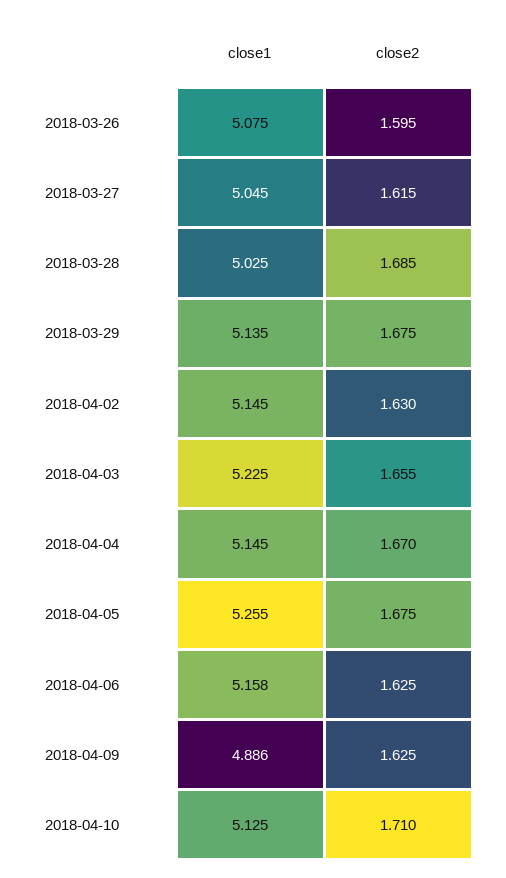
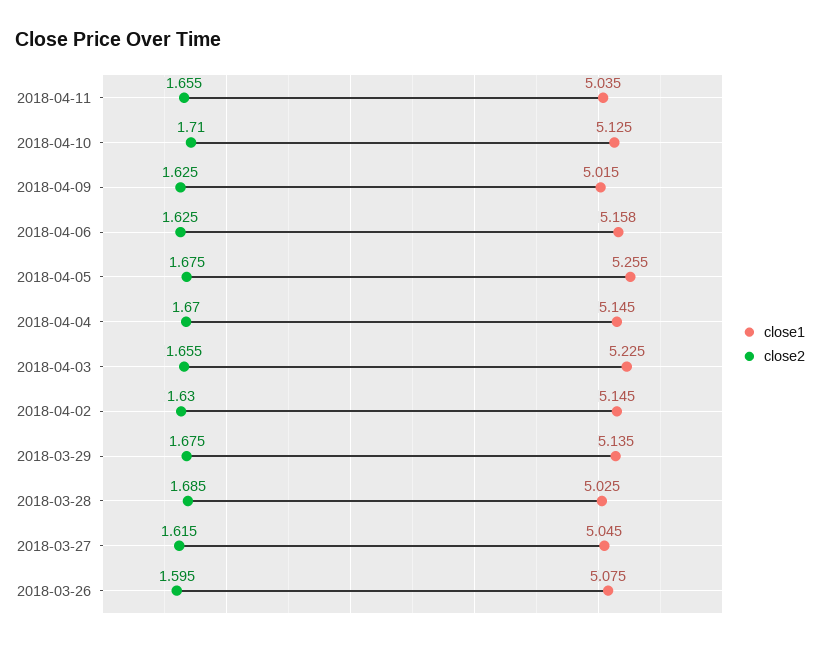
close1, 2018-04-09: 4.886 -> 5.015
close1, 2018-04-11: none -> 5.035
close2, 2018-04-11: none -> 1.655

